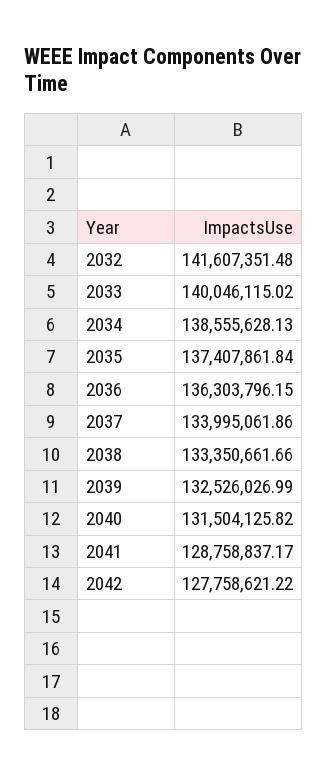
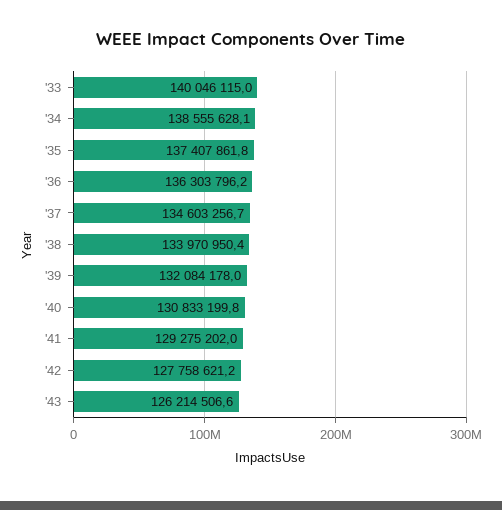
2032: 141607351.48 -> none
2037: 133995061.86 -> 134603256.7
2038: 133350661.66 -> 133970950.4
2039: 132526026.99 -> 132084178
2040: 131504125.82 -> 130833199.8
2041: 128758837.17 -> 129275202
'43: none -> 126214506.6

